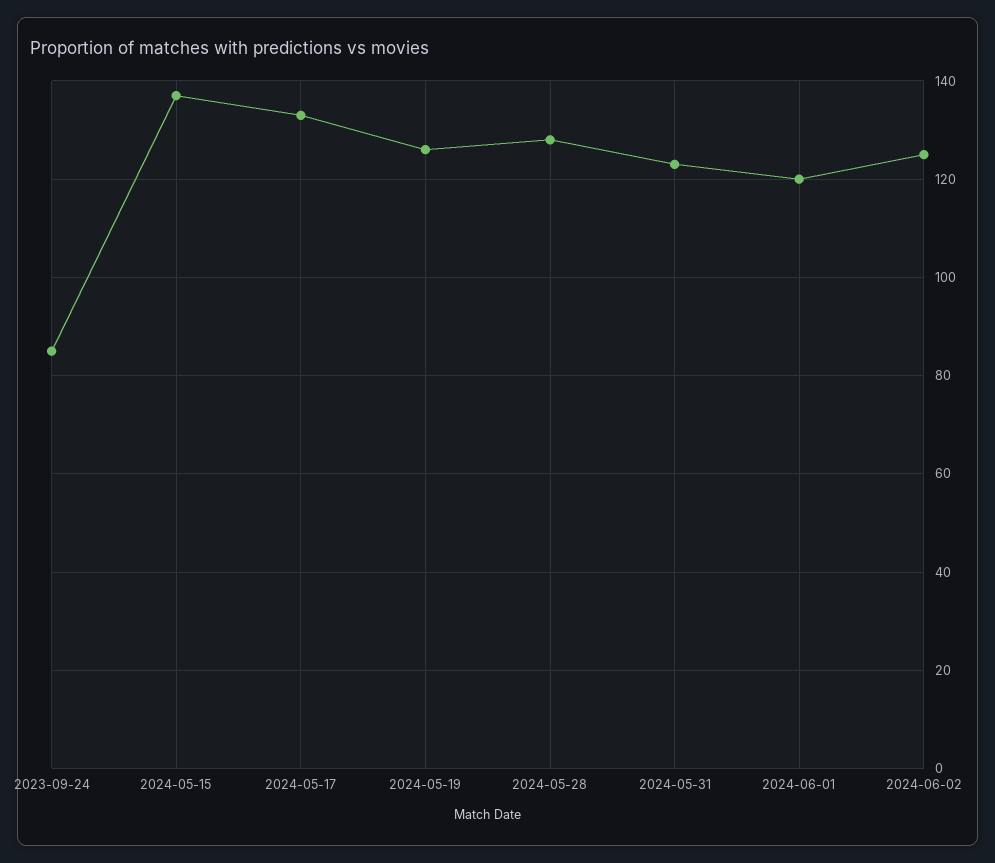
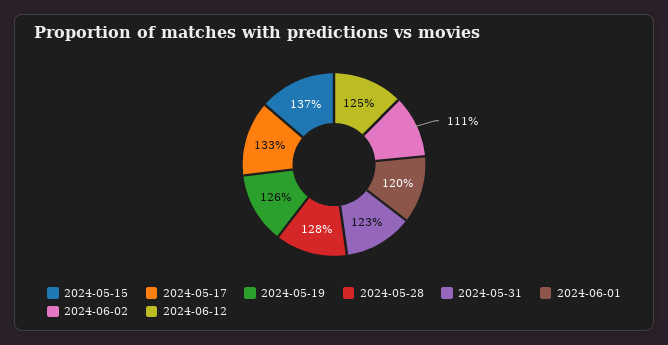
2023-09-24: 85 -> none
2024-06-02: 125 -> 111
2024-06-12: none -> 125

